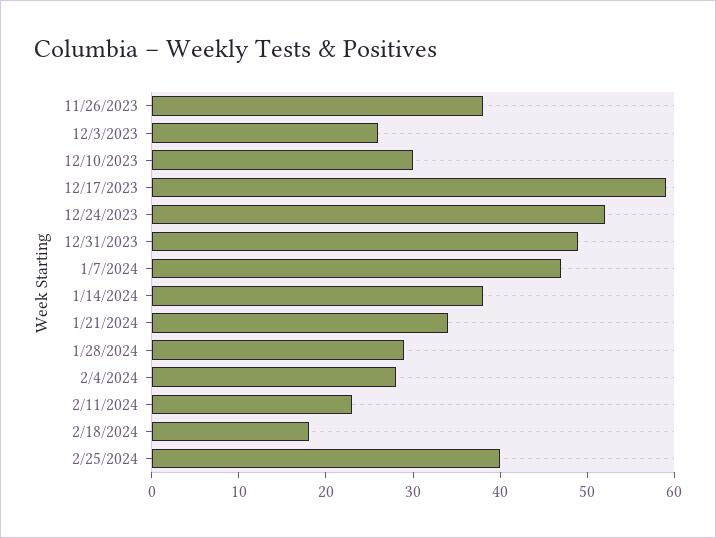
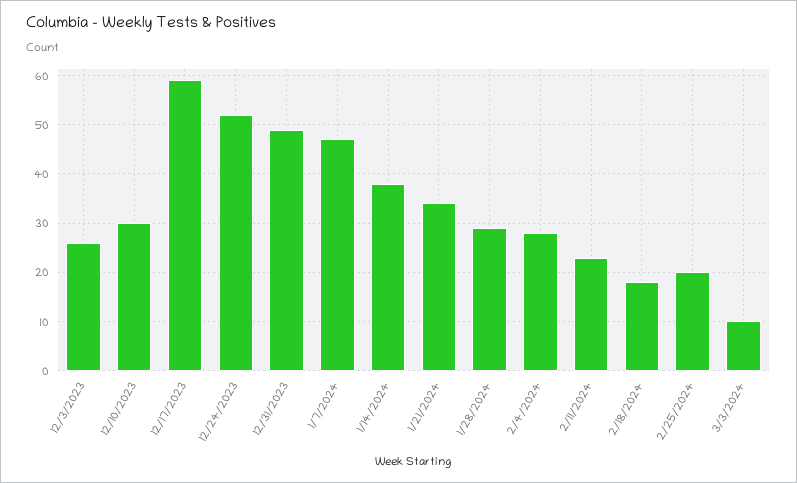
11/26/2023: 38 -> none
2/25/2024: 40 -> 20
3/3/2024: none -> 10

